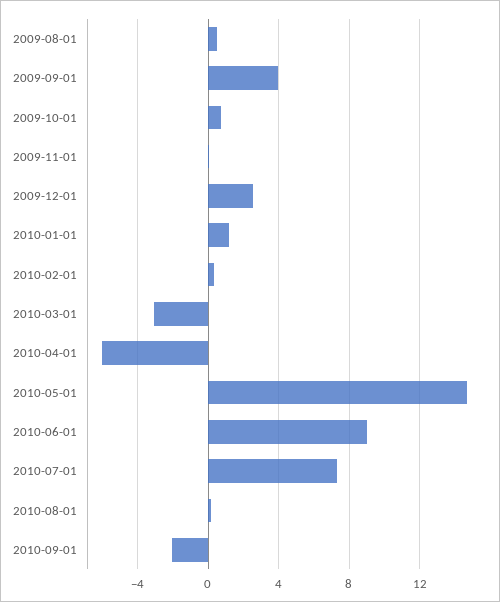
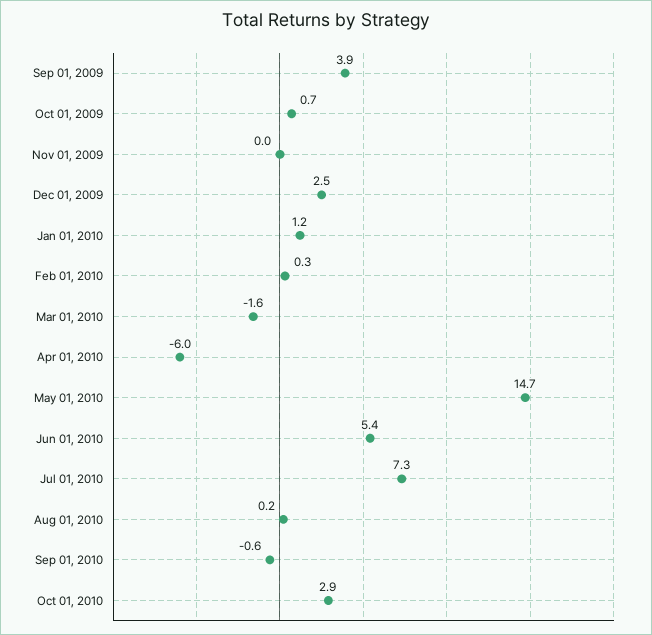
2009-08-01: 0.5 -> none
2010-03-01: -3 -> -1.6
2010-06-01: 9 -> 5.4
2010-09-01: -2 -> -0.6
Oct 01, 2010: none -> 2.9

